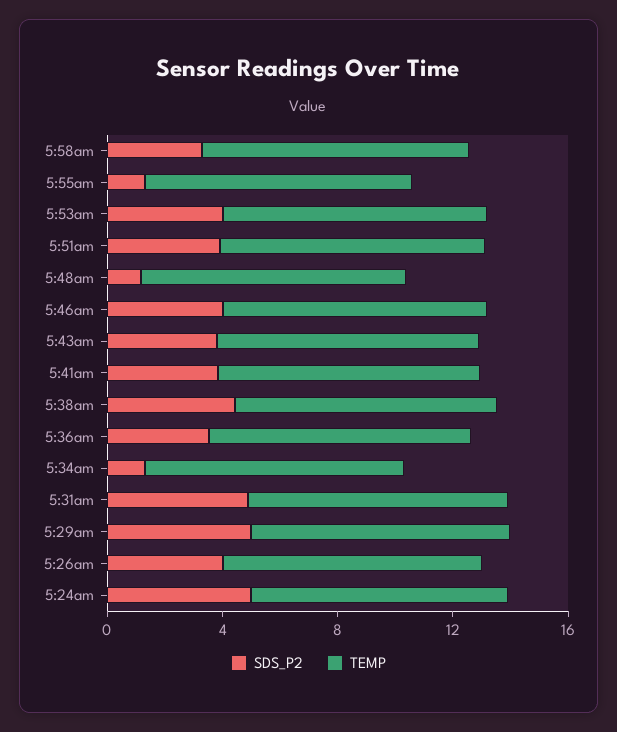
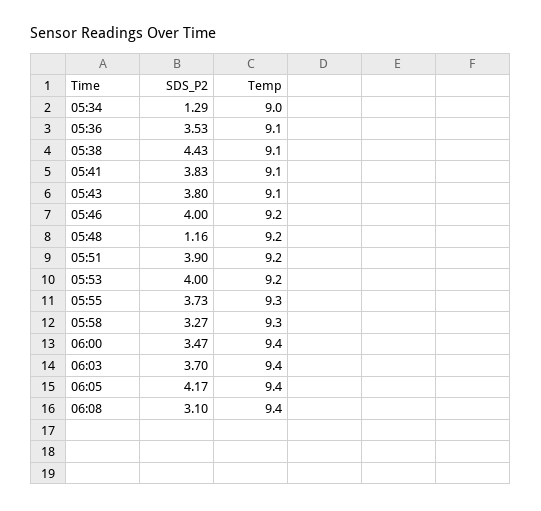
SDS_P2, 5:55am: 1 -> 3.73
SDS_P2, 5:31am: 5 -> none
TEMP, 5:31am: 9 -> none
SDS_P2, 5:29am: 5 -> none
TEMP, 5:29am: 9 -> none
SDS_P2, 5:26am: 4 -> none
TEMP, 5:26am: 9 -> none
SDS_P2, 5:24am: 5 -> none
TEMP, 5:24am: 9 -> none
SDS_P2, 06:00: none -> 3.47
TEMP, 06:00: none -> 9.4
SDS_P2, 06:03: none -> 3.7
TEMP, 06:03: none -> 9.4
SDS_P2, 06:05: none -> 4.17
TEMP, 06:05: none -> 9.4
SDS_P2, 06:08: none -> 3.1
TEMP, 06:08: none -> 9.4

